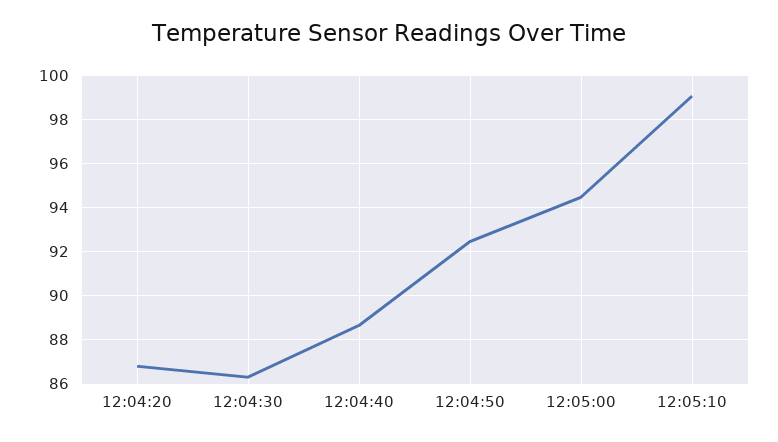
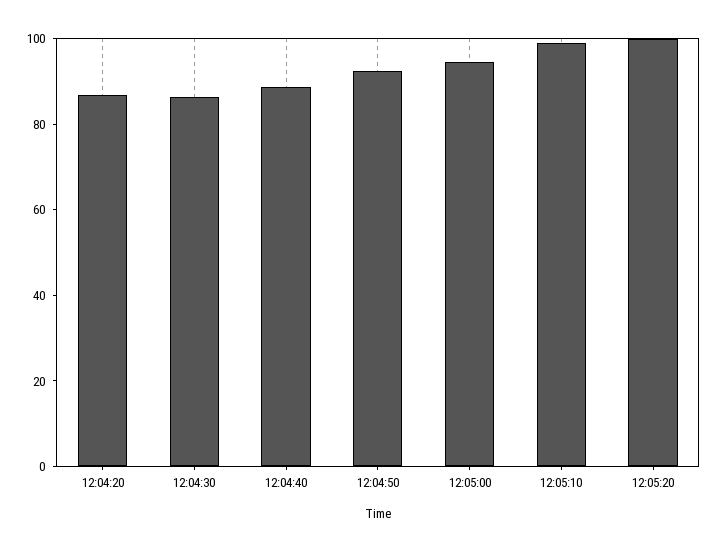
12:05:20: none -> 100

